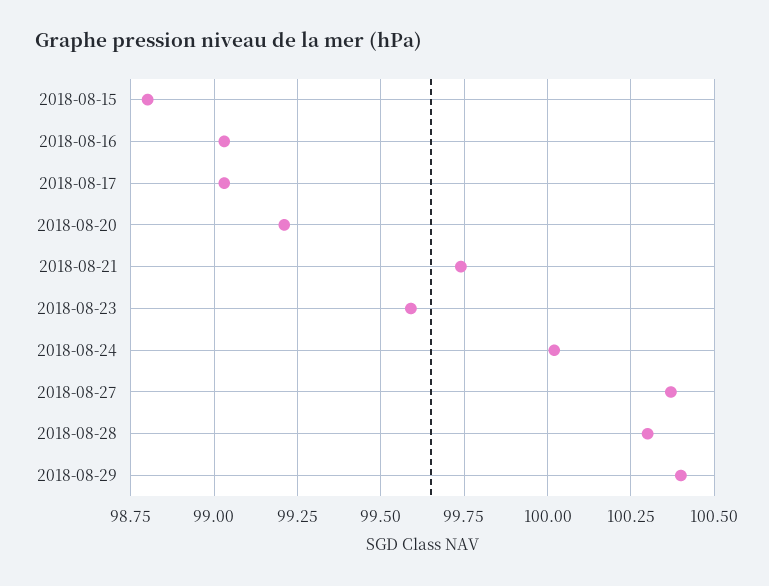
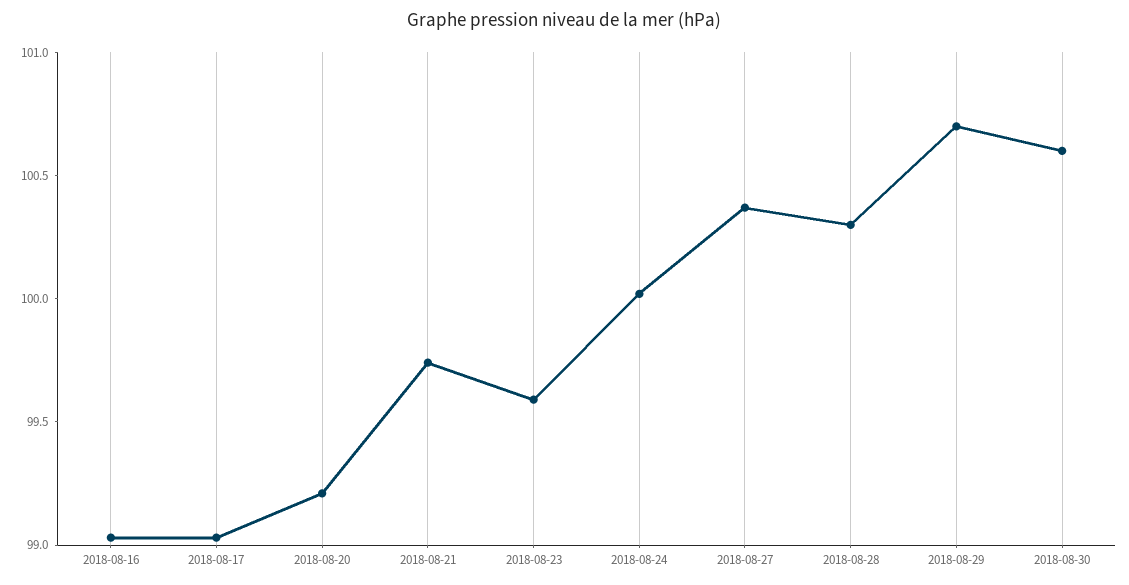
2018-08-15: 98.8 -> none
2018-08-29: 100.4 -> 100.7
2018-08-30: none -> 100.6

